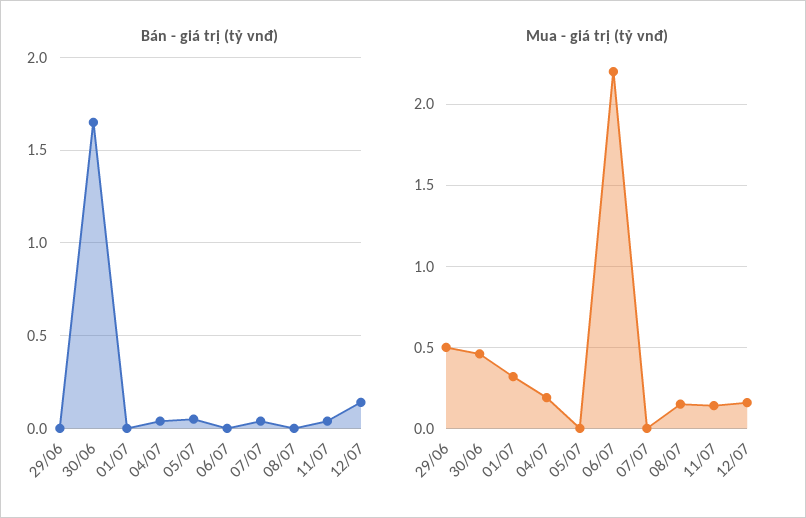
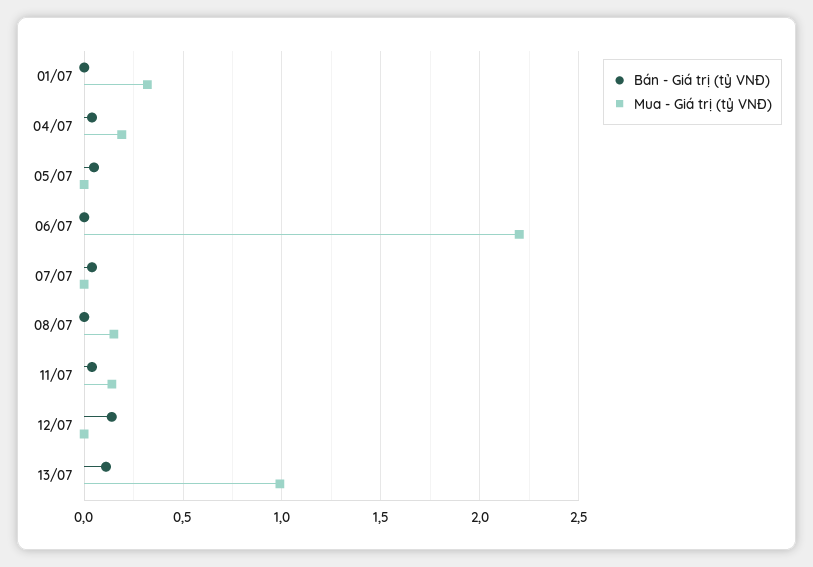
Bán - giá trị (tỷ vnđ), 29/06: 0 -> none
Bán - giá trị (tỷ vnđ), 30/06: 1.65 -> none
Mua - giá trị (tỷ vnđ), 29/06: 0.5 -> none
Mua - giá trị (tỷ vnđ), 30/06: 0.45 -> none
Mua - giá trị (tỷ vnđ), 12/07: 0.15 -> 0
Bán - giá trị (tỷ vnđ), 13/07: none -> 0.1
Mua - giá trị (tỷ vnđ), 13/07: none -> 1

